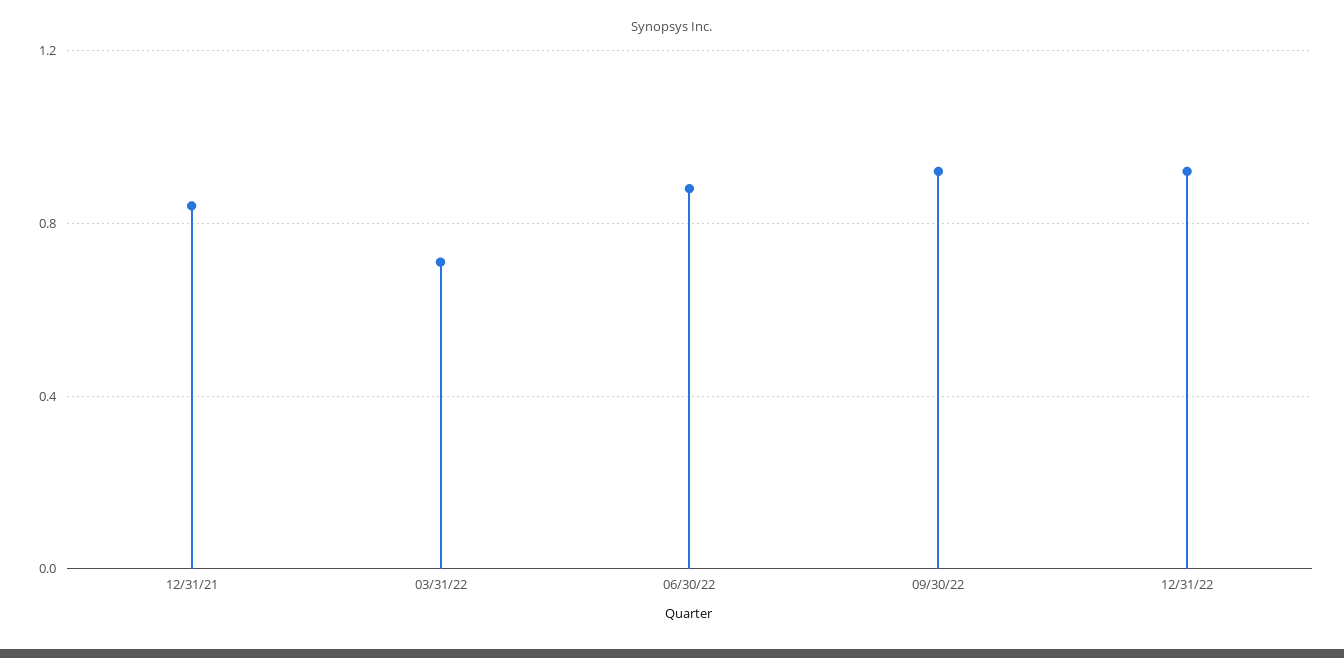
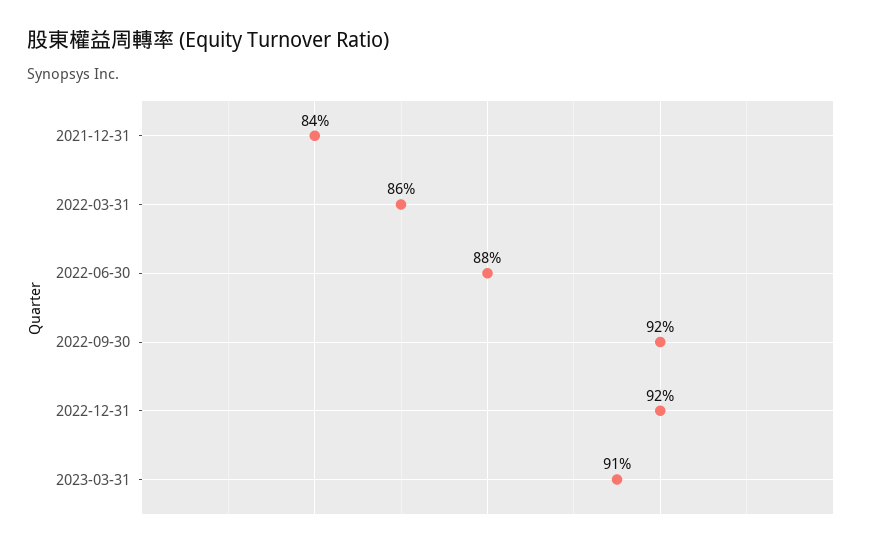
03/31/22: 0.7 -> 0.86
2023-03-31: none -> 0.91

